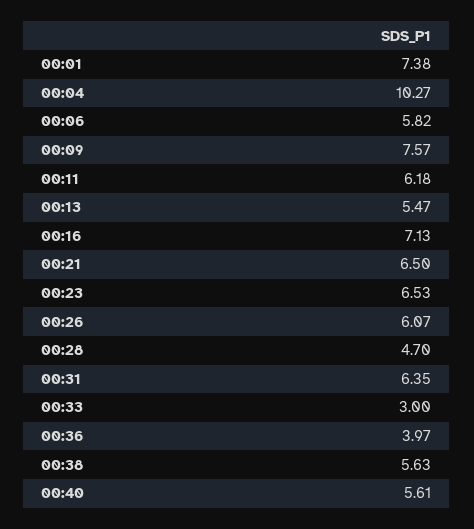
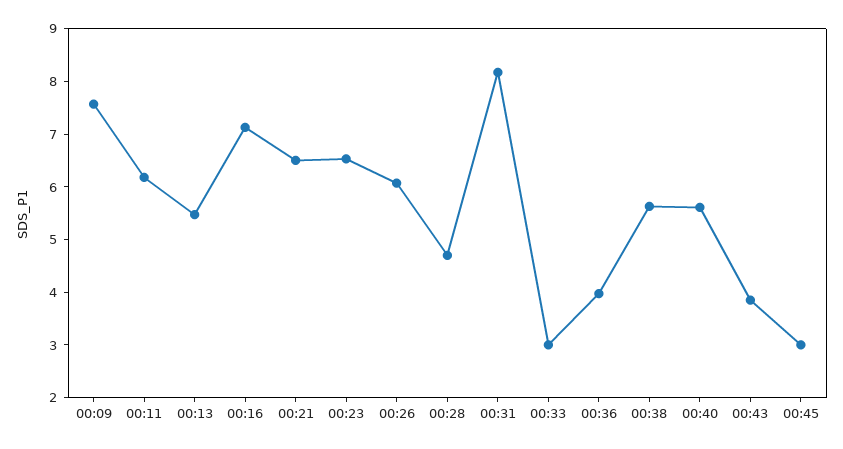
00:01: 7.38 -> none
00:04: 10.27 -> none
00:06: 5.82 -> none
00:31: 6.35 -> 8.2
00:43: none -> 3.8
00:45: none -> 3

